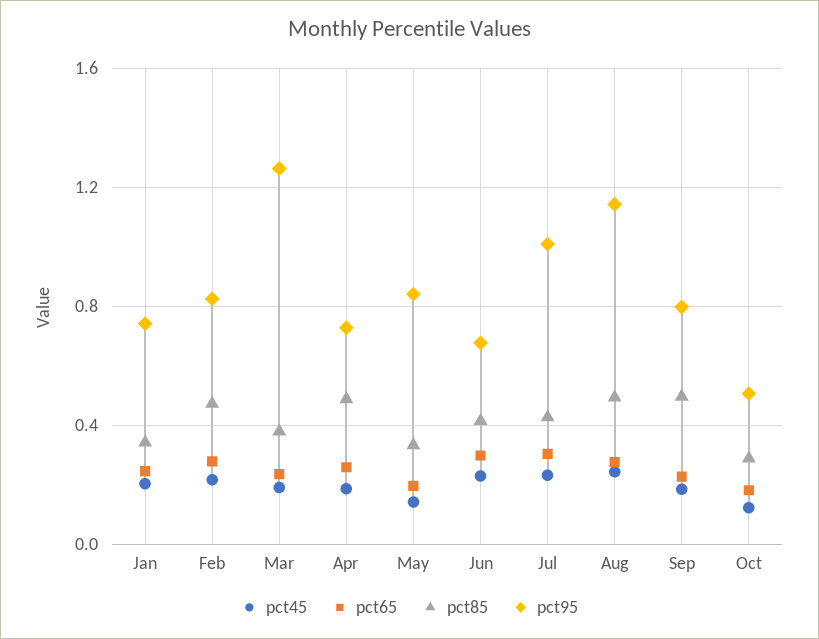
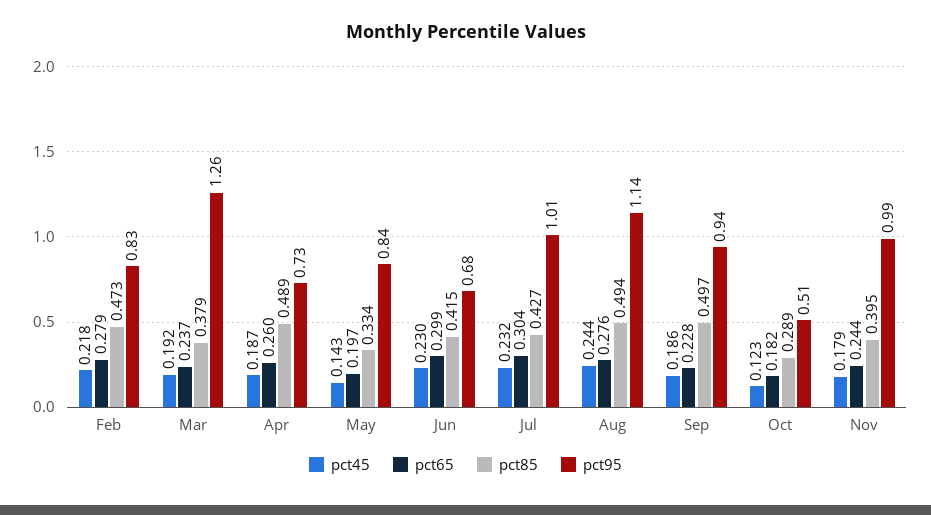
pct45, Jan: 0.2 -> none
pct65, Jan: 0.25 -> none
pct85, Jan: 0.35 -> none
pct95, Jan: 0.75 -> none
pct95, Sep: 0.8 -> 0.94
pct45, Nov: none -> 0.179
pct65, Nov: none -> 0.244
pct85, Nov: none -> 0.395
pct95, Nov: none -> 0.99

